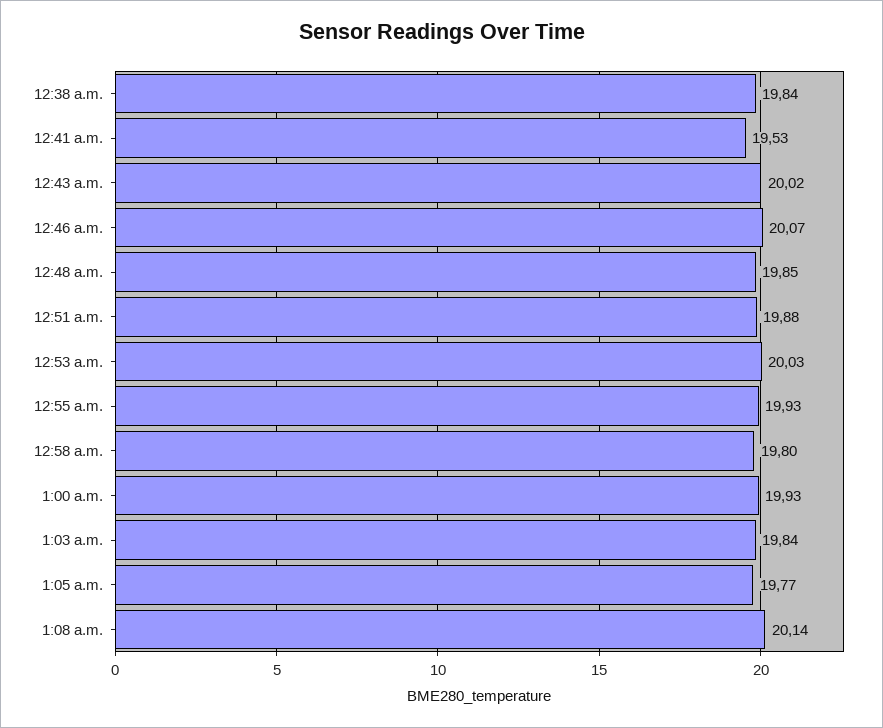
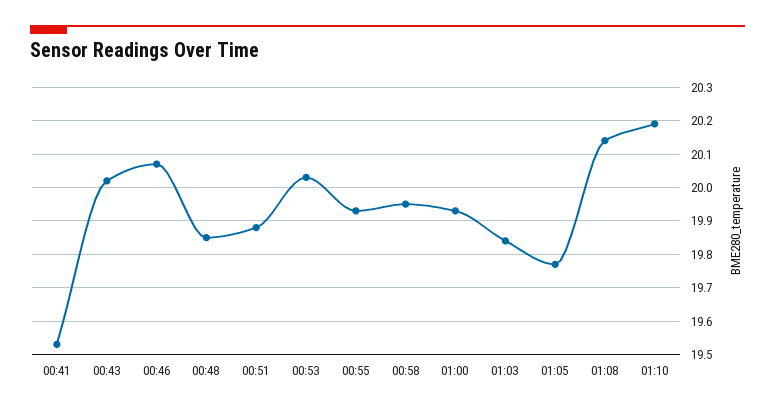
12:38 a.m.: 19.84 -> none
12:58 a.m.: 19.8 -> 19.95
01:10: none -> 20.2

